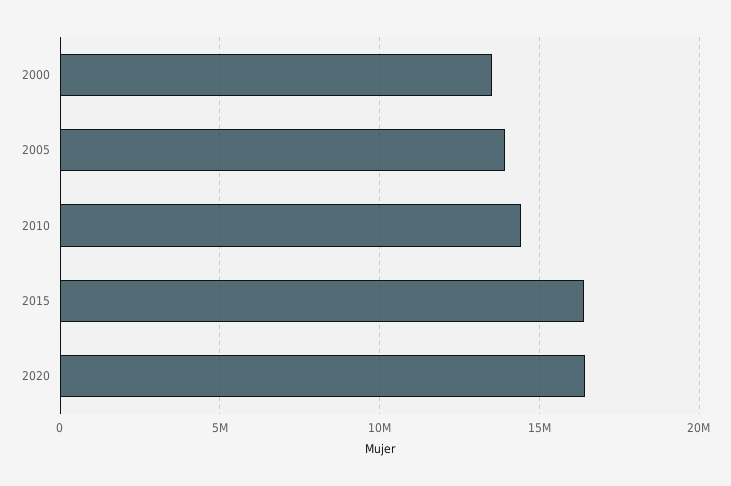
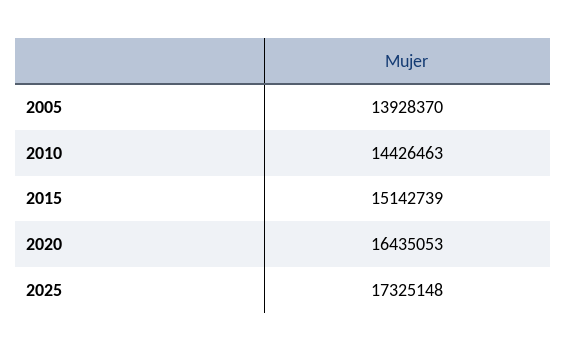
2000: 13500000 -> none
2015: 16500000 -> 15142739
2025: none -> 17325148

